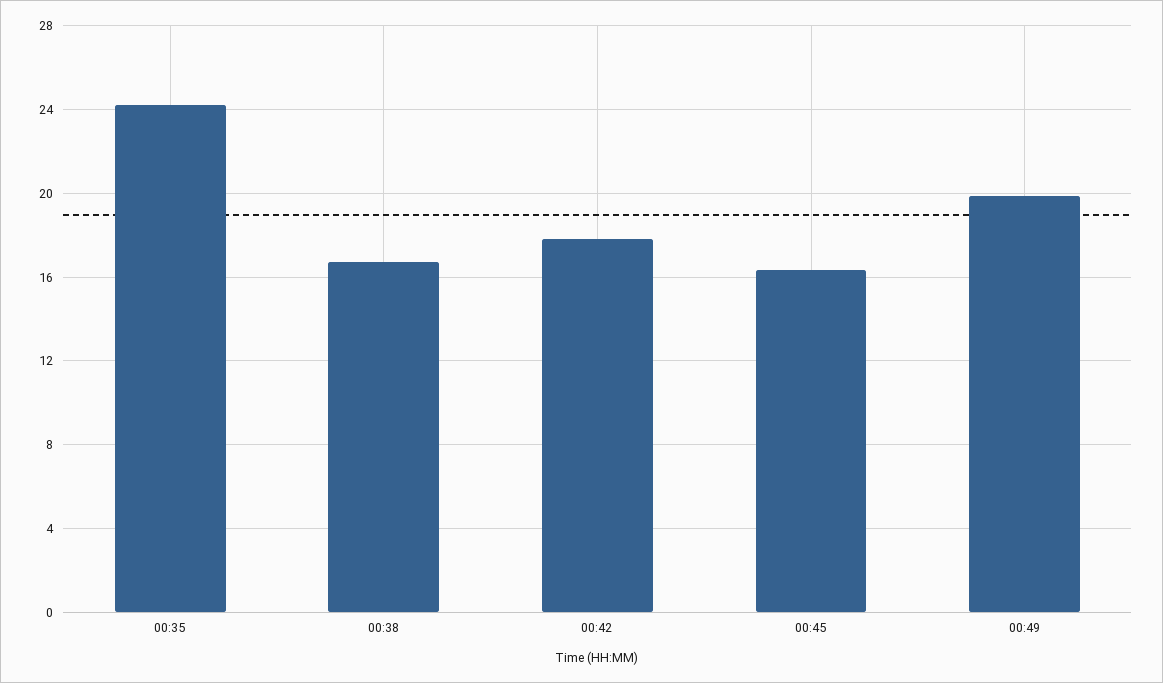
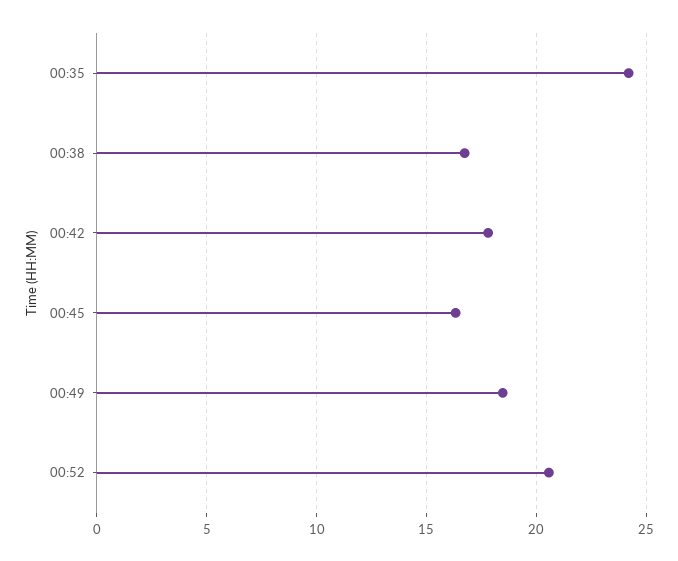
00:49: 20 -> 18.5
00:52: none -> 20.5

